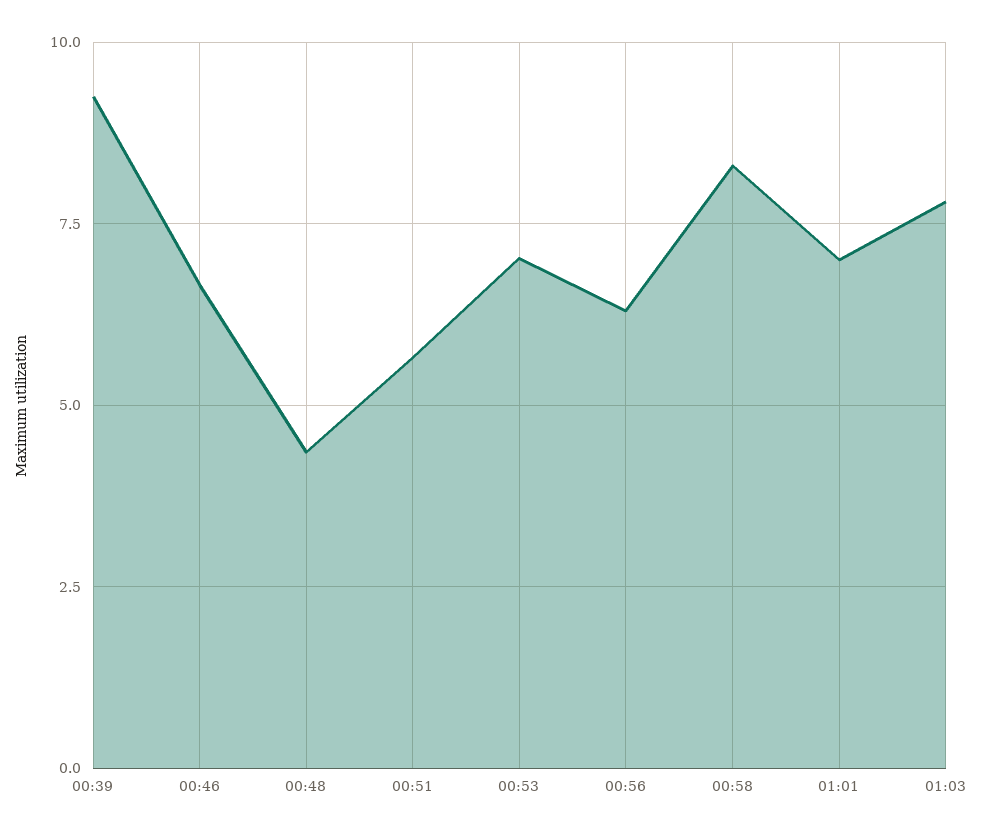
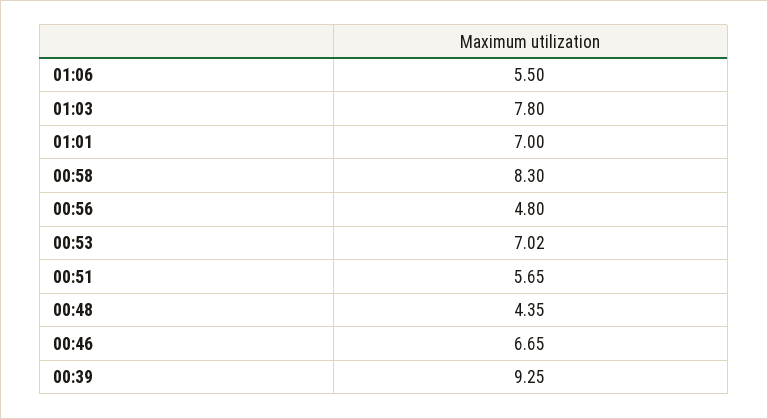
00:56: 6.25 -> 4.8
01:06: none -> 5.5

